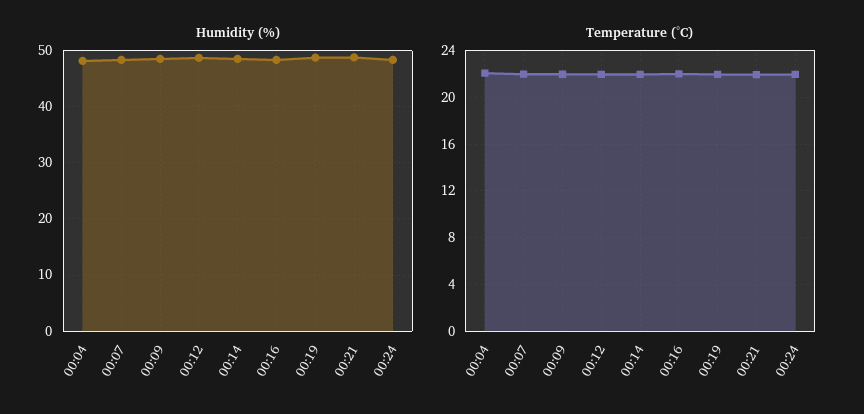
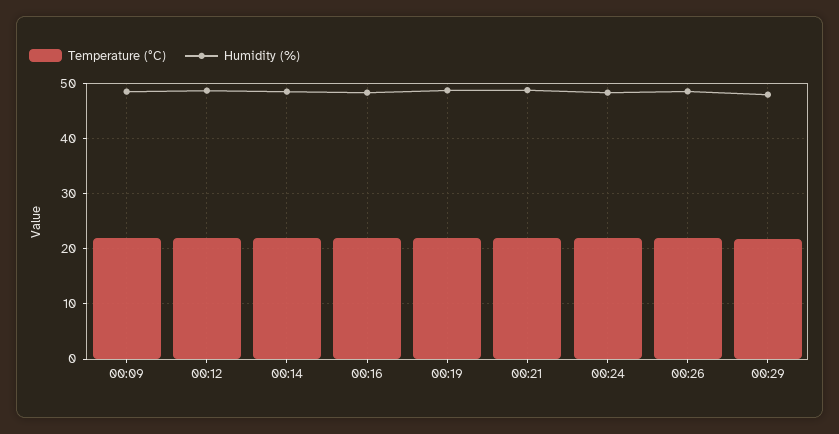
Humidity (%), 00:04: 48 -> none
Humidity (%), 00:07: 48 -> none
Temperature (°C), 00:04: 22 -> none
Temperature (°C), 00:07: 22 -> none
Temperature (°C), 00:26: none -> 22
Humidity (%), 00:26: none -> 48
Temperature (°C), 00:29: none -> 22
Humidity (%), 00:29: none -> 48

